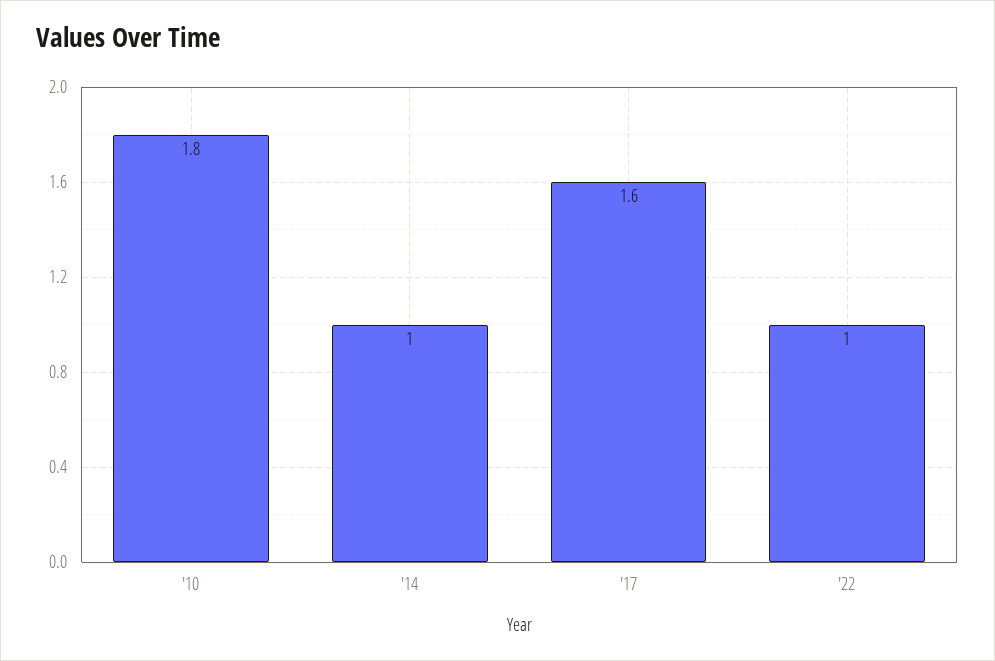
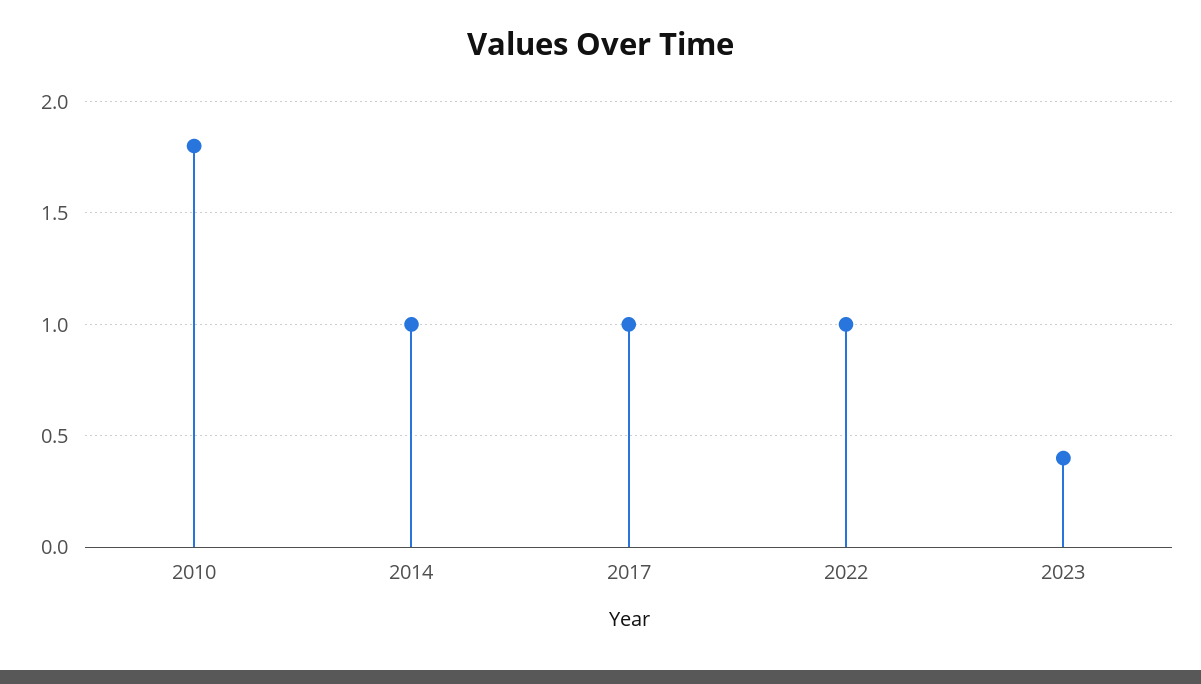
'17: 1.6 -> 1
2023: none -> 0.4

